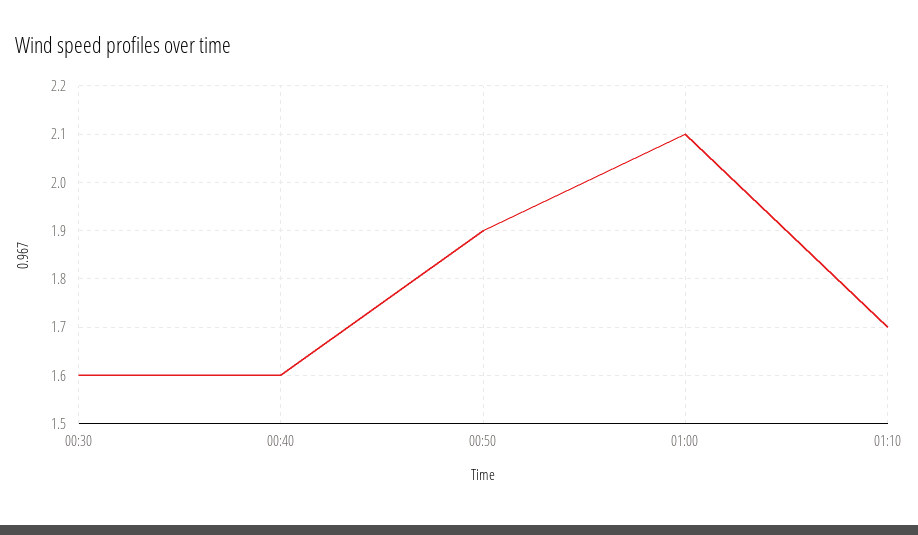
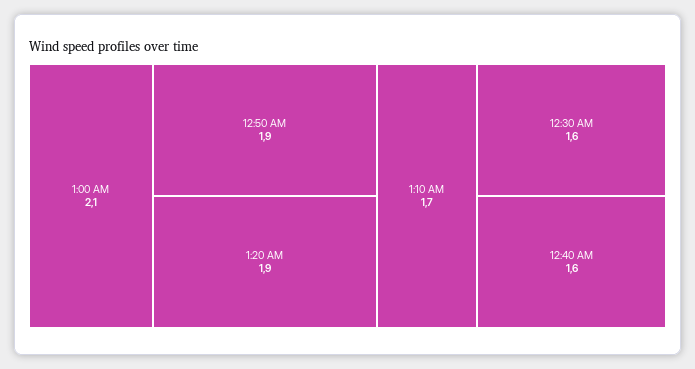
1:20 AM: none -> 1.9

